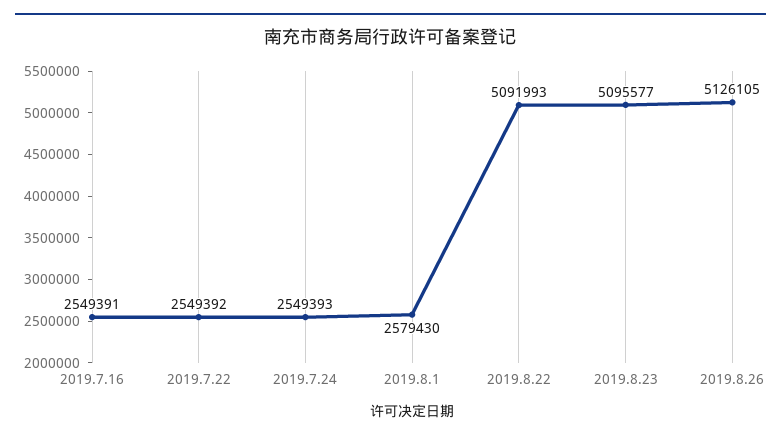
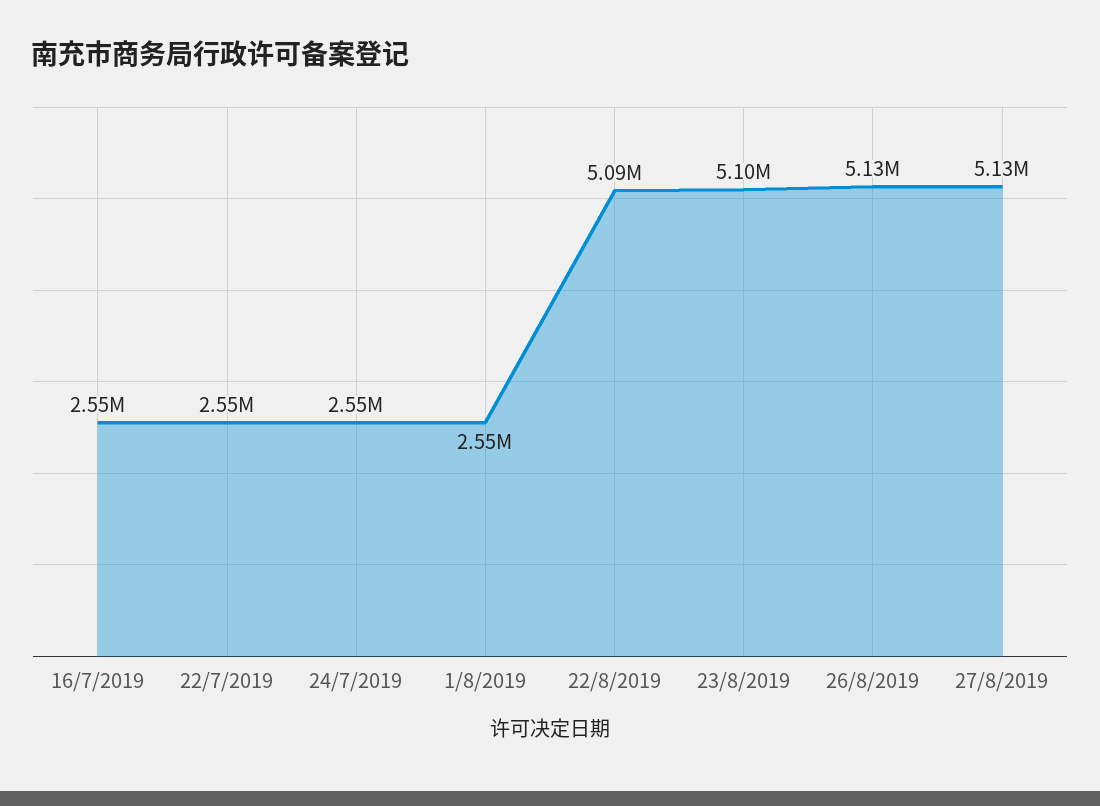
2019.8.1: 2579430 -> 2550000
27/8/2019: none -> 5130000

